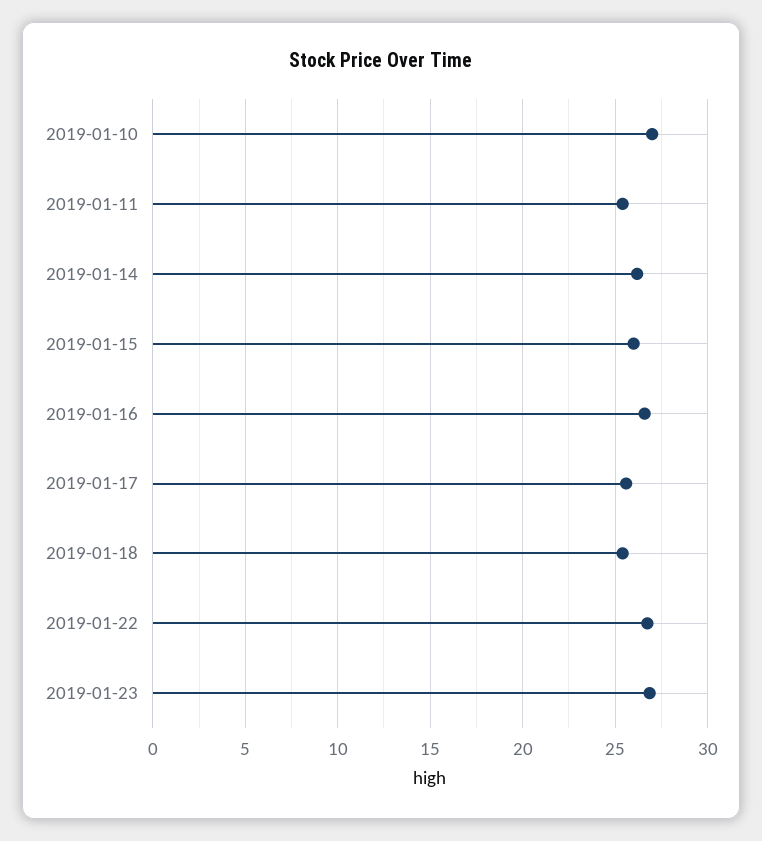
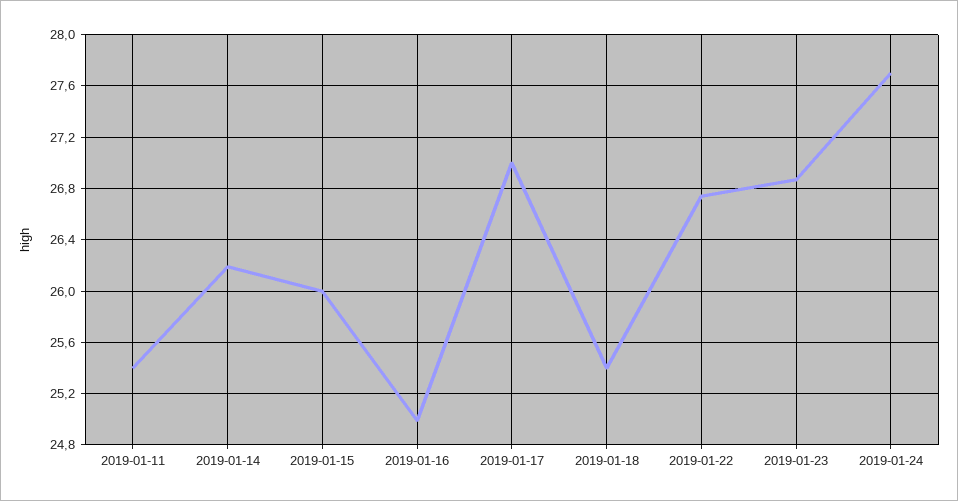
2019-01-10: 27 -> none
2019-01-16: 26.5 -> 25
2019-01-17: 25.5 -> 27
2019-01-24: none -> 27.7

